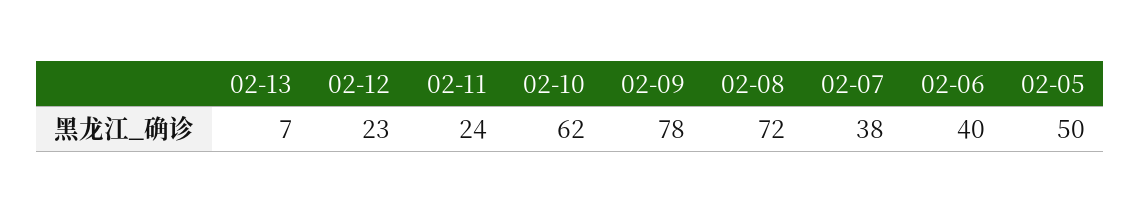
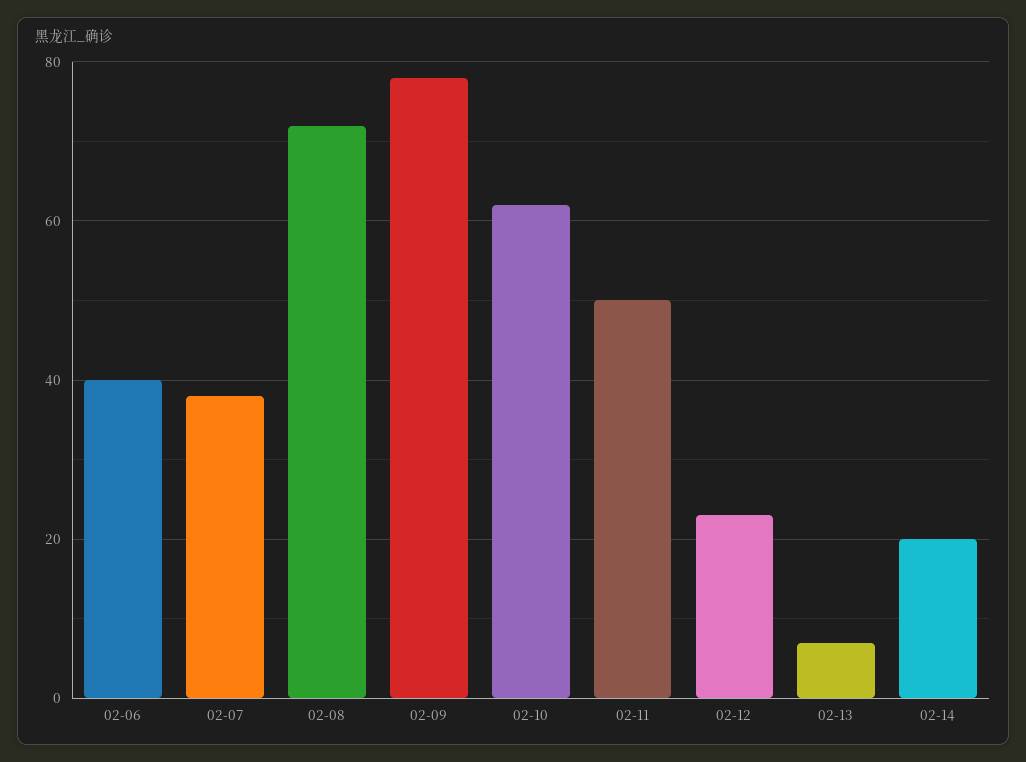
02-11: 24 -> 50
02-05: 50 -> none
02-14: none -> 20

